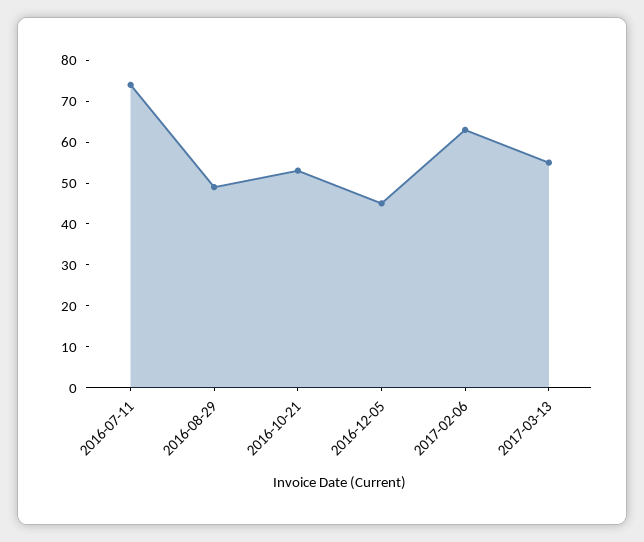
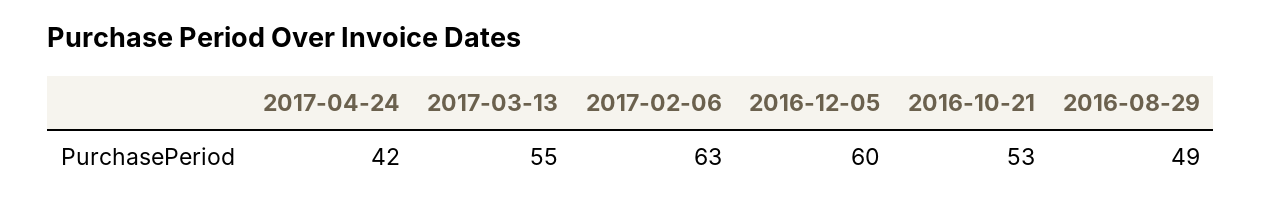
2016-07-11: 75 -> none
2016-12-05: 45 -> 60
2017-04-24: none -> 42

